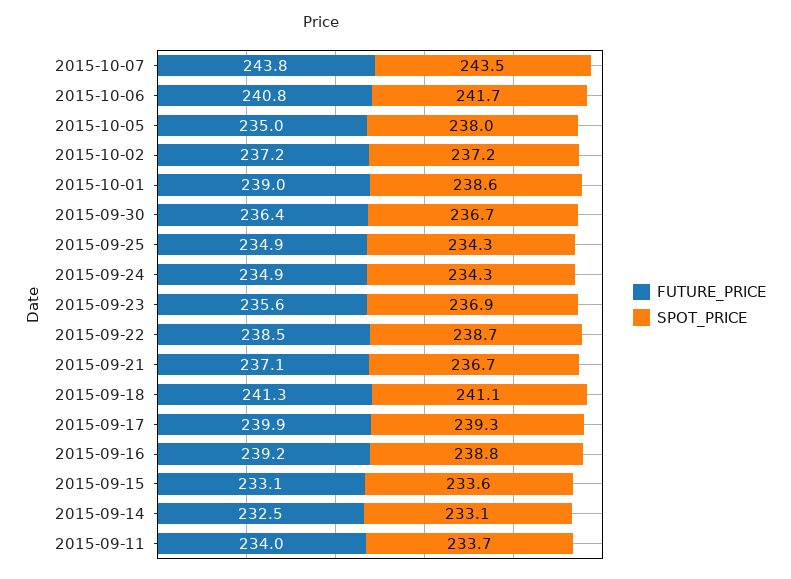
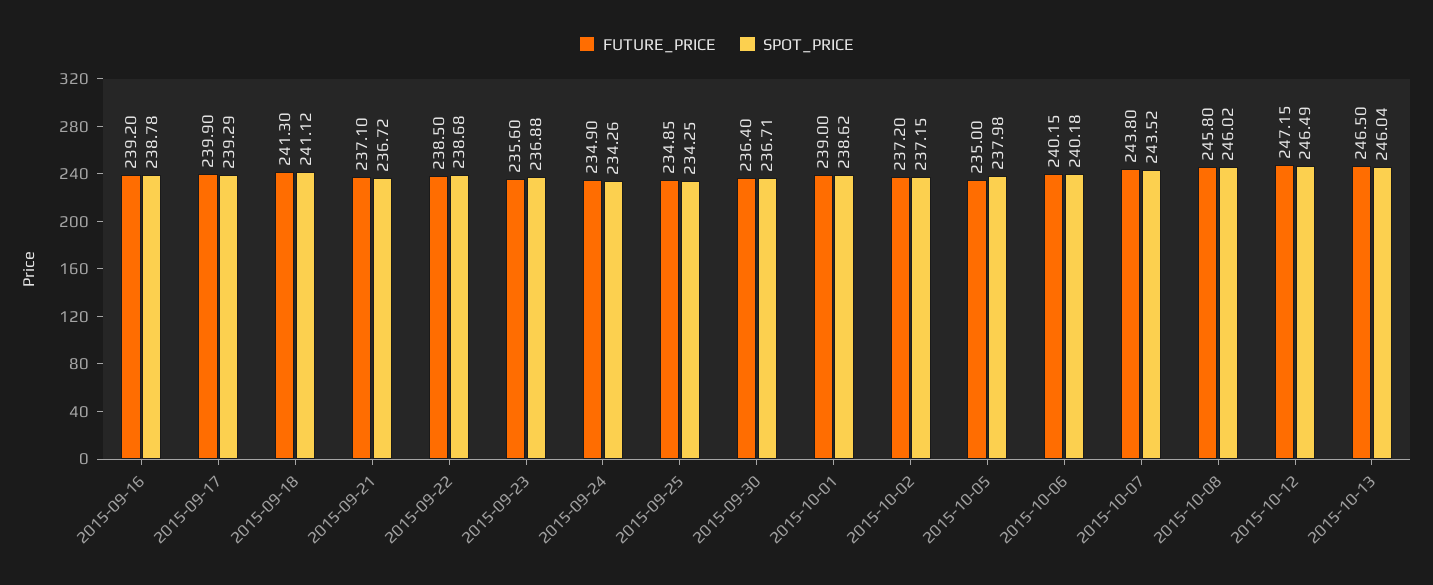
FUTURE_PRICE, 2015-10-06: 240.8 -> 240.15
SPOT_PRICE, 2015-10-06: 241.7 -> 240.18
FUTURE_PRICE, 2015-09-15: 233.1 -> none
SPOT_PRICE, 2015-09-15: 233.6 -> none
FUTURE_PRICE, 2015-09-14: 232.5 -> none
SPOT_PRICE, 2015-09-14: 233.1 -> none
FUTURE_PRICE, 2015-09-11: 234 -> none
SPOT_PRICE, 2015-09-11: 233.7 -> none
FUTURE_PRICE, 2015-10-08: none -> 245.8
SPOT_PRICE, 2015-10-08: none -> 246.02
FUTURE_PRICE, 2015-10-12: none -> 247.15
SPOT_PRICE, 2015-10-12: none -> 246.49
FUTURE_PRICE, 2015-10-13: none -> 246.5
SPOT_PRICE, 2015-10-13: none -> 246.04

